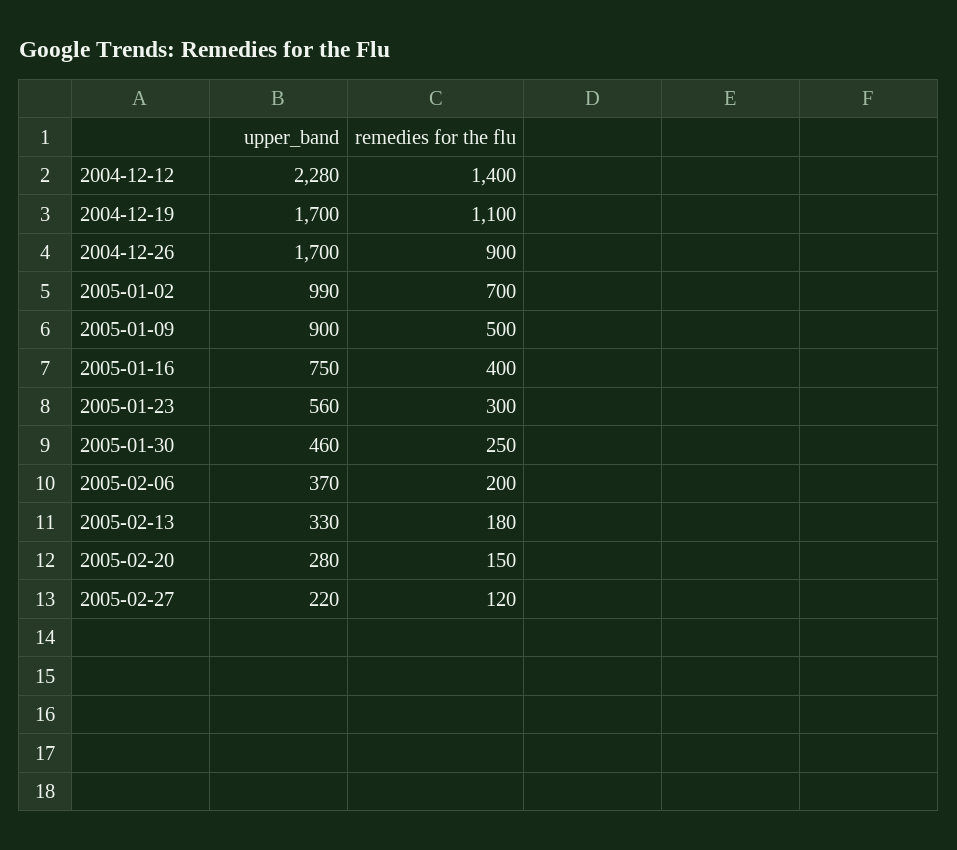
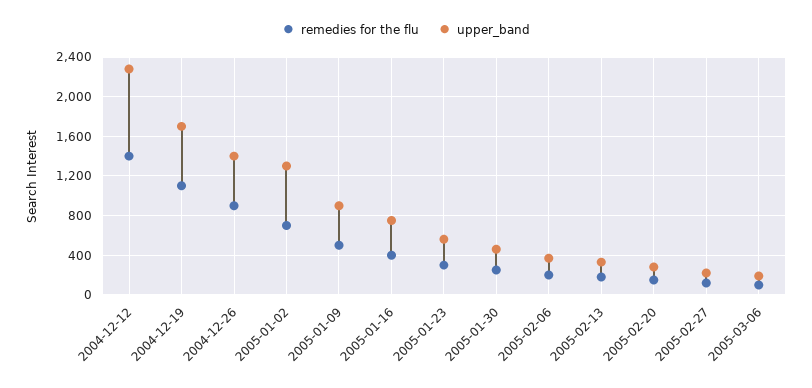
upper_band, 2004-12-26: 1700 -> 1400
upper_band, 2005-01-02: 990 -> 1300
remedies for the flu, 2005-03-06: none -> 100
upper_band, 2005-03-06: none -> 200

